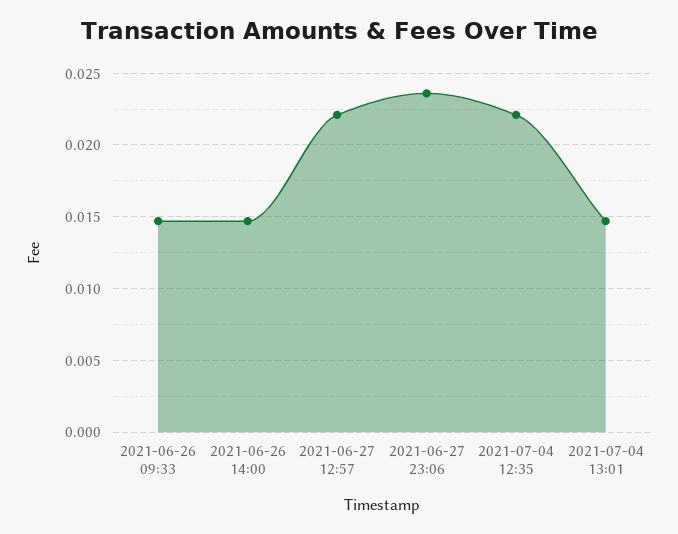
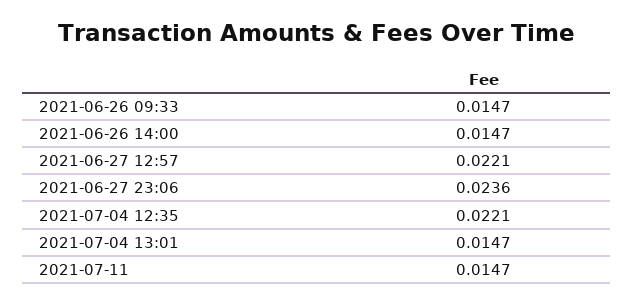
2021-07-11: none -> 0.0147

